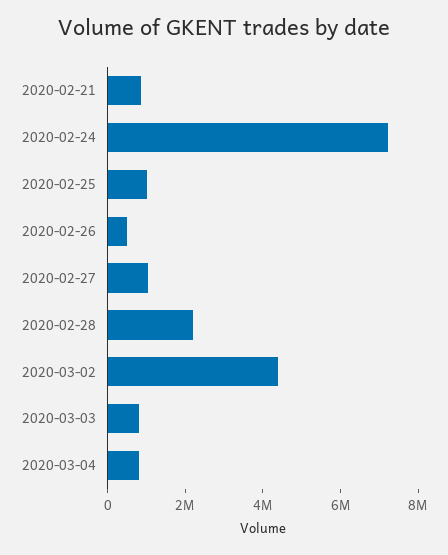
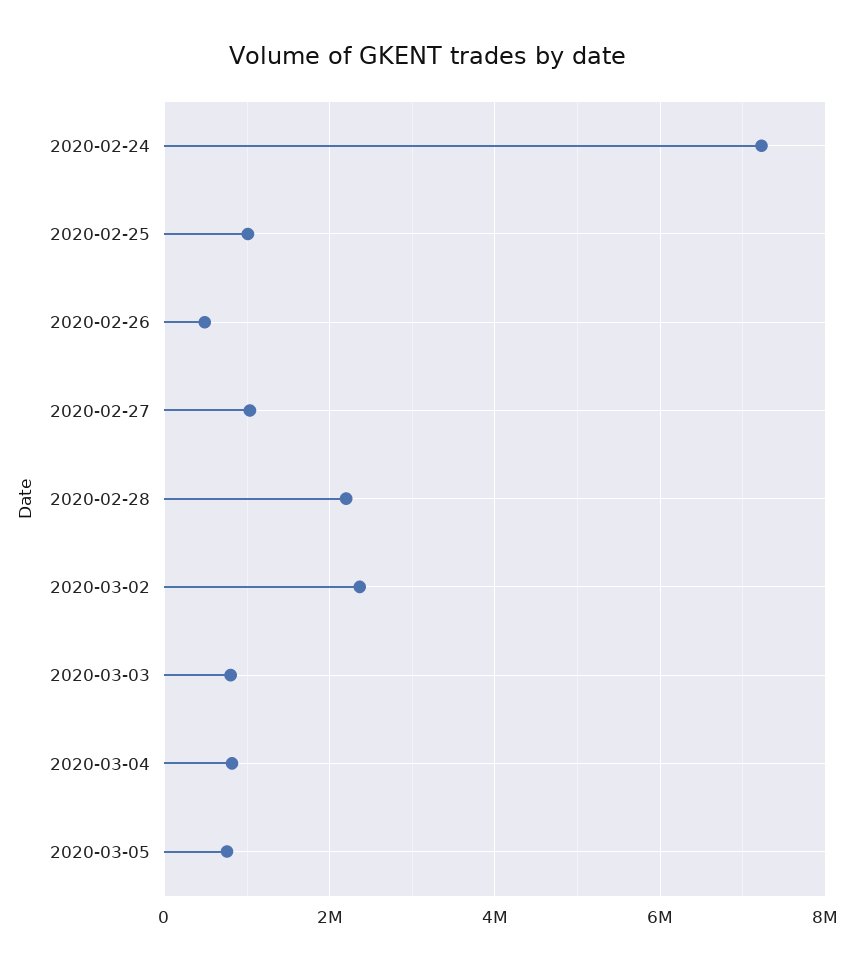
2020-02-21: 1000000 -> none
2020-03-02: 4500000 -> 2400000
2020-03-05: none -> 800000

